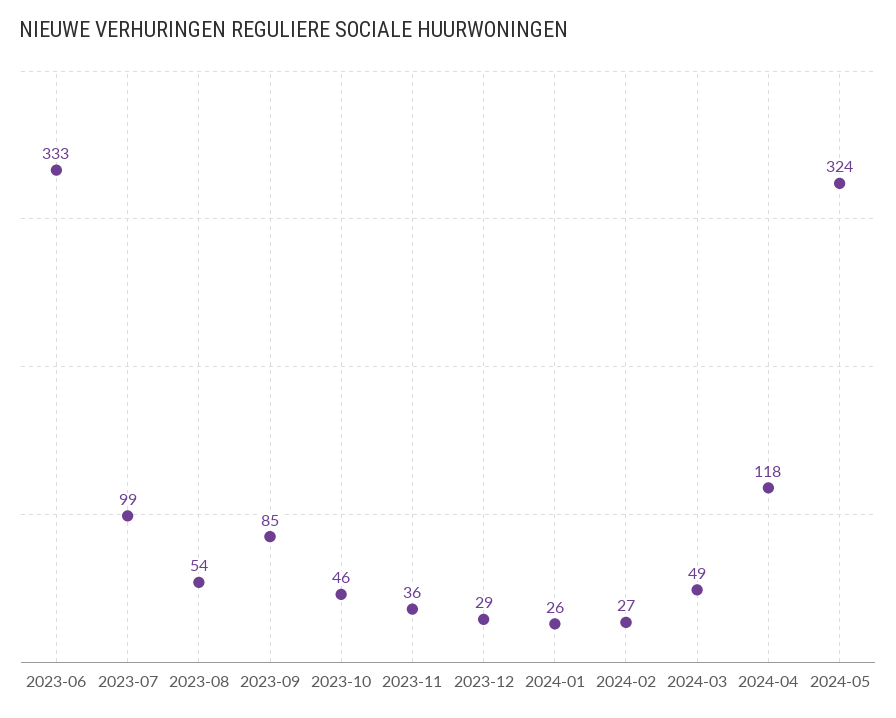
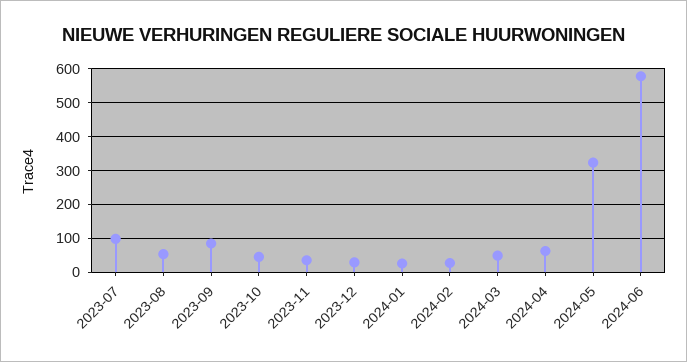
2023-06: 333 -> none
2024-04: 118 -> 60
2024-06: none -> 580

